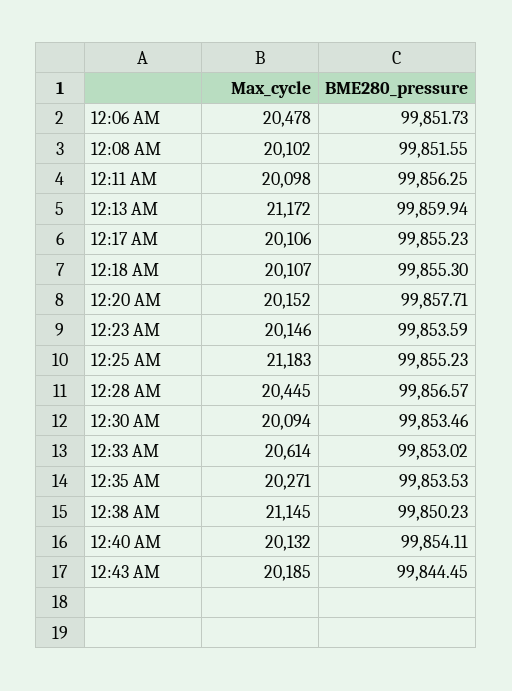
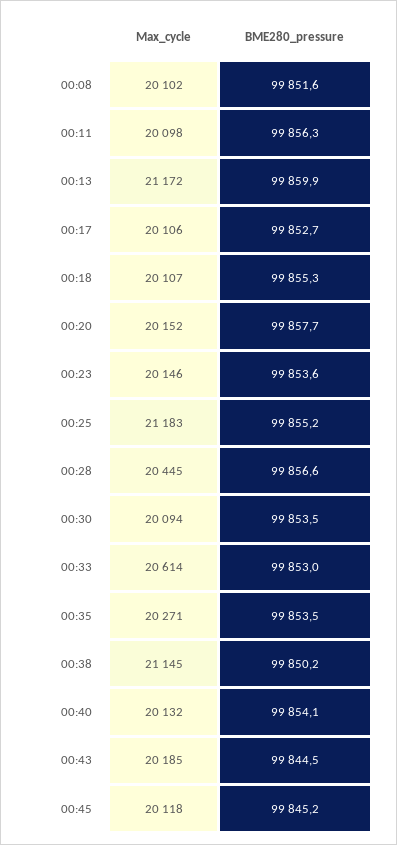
Max_cycle, 12:06 AM: 20478 -> none
BME280_pressure, 12:06 AM: 99851.73 -> none
BME280_pressure, 12:17 AM: 99855.23 -> 99852.7
Max_cycle, 00:45: none -> 20118
BME280_pressure, 00:45: none -> 99845.2

